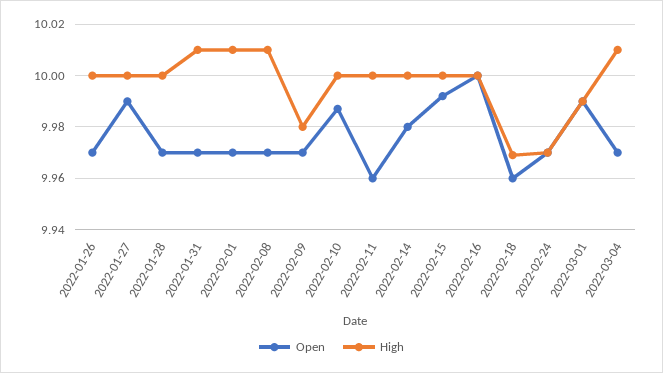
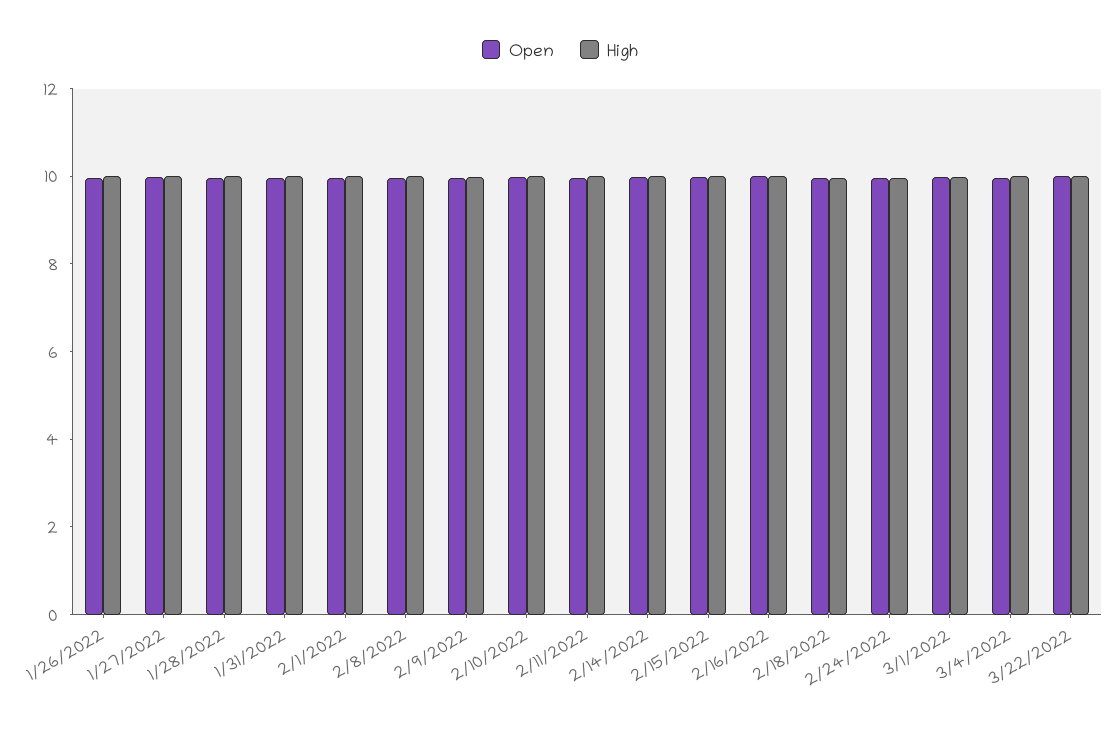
Open, 3/22/2022: none -> 10
High, 3/22/2022: none -> 10

